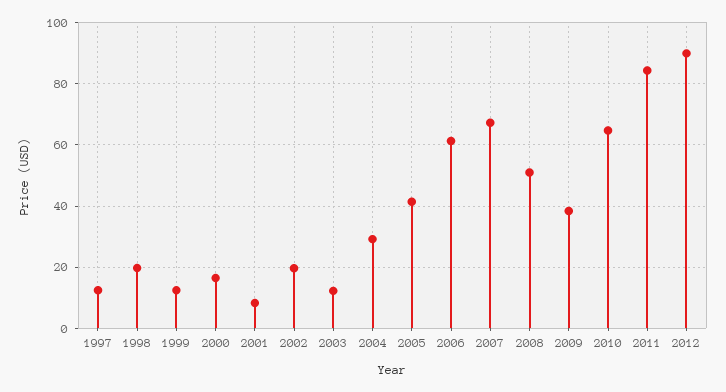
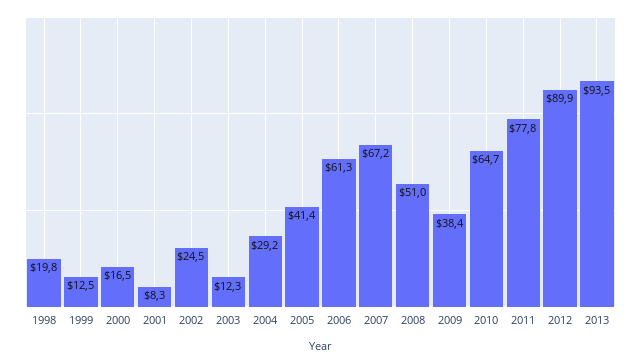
1997: 12 -> none
2002: 20 -> 24.5
2011: 84 -> 77.8
2013: none -> 93.5

